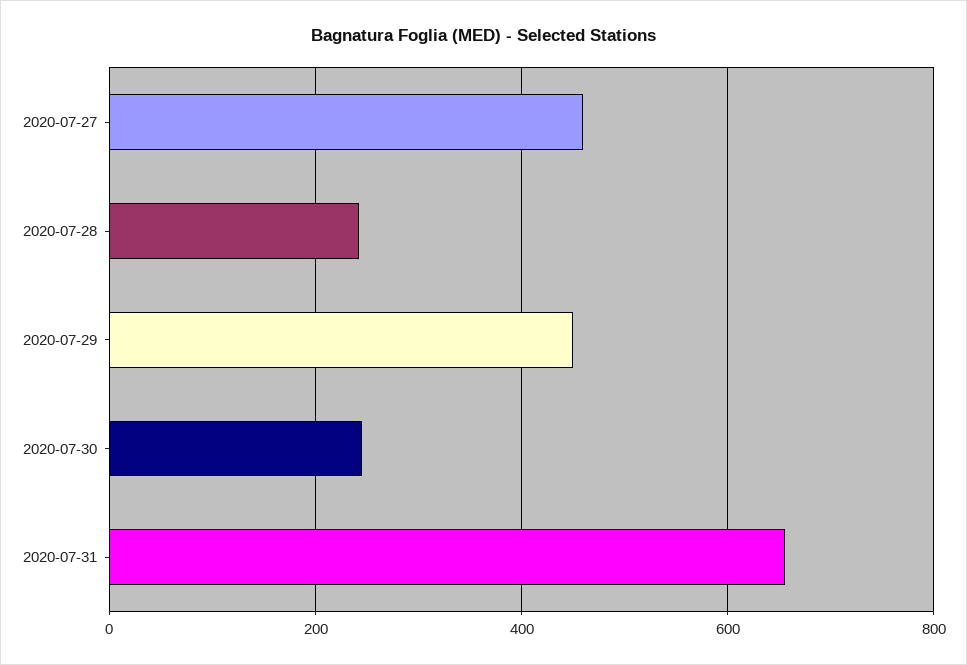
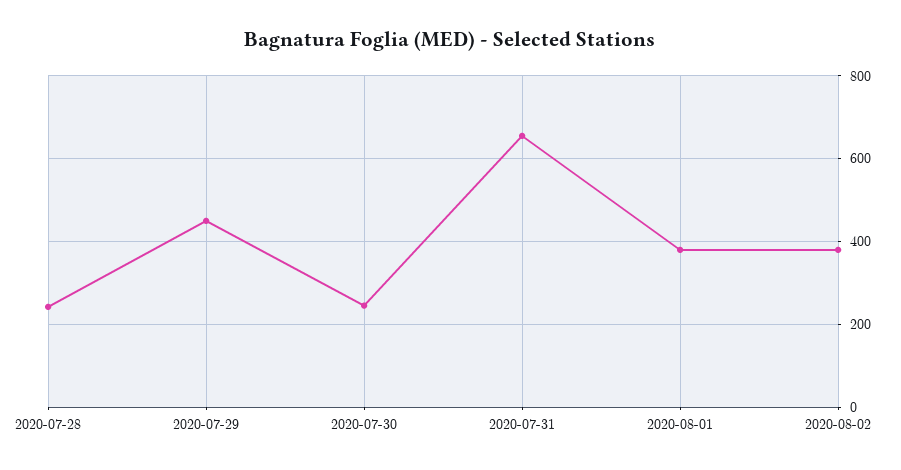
2020-07-27: 460 -> none
2020-08-01: none -> 380
2020-08-02: none -> 380

